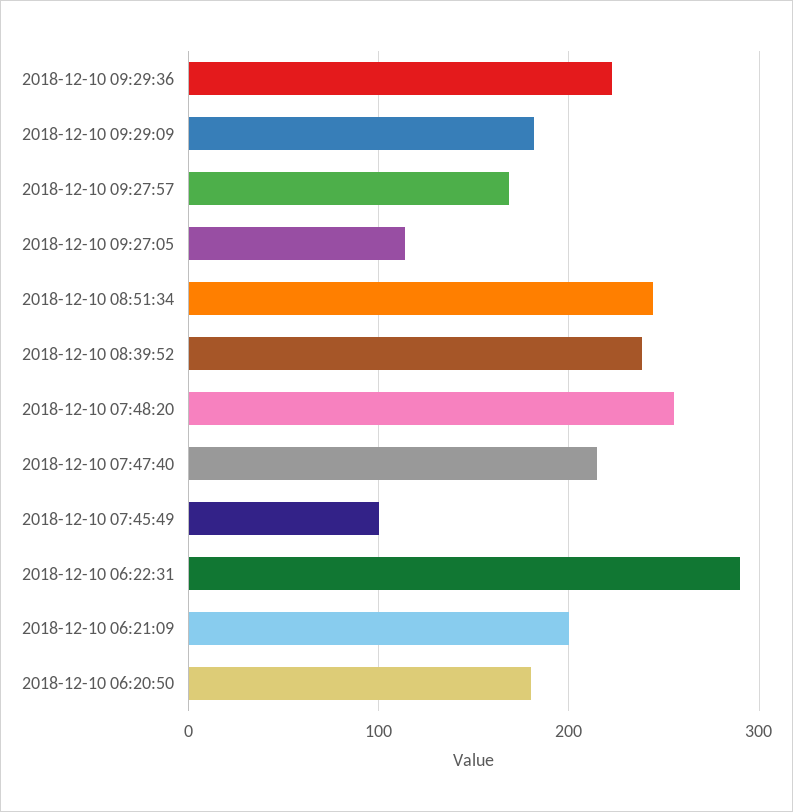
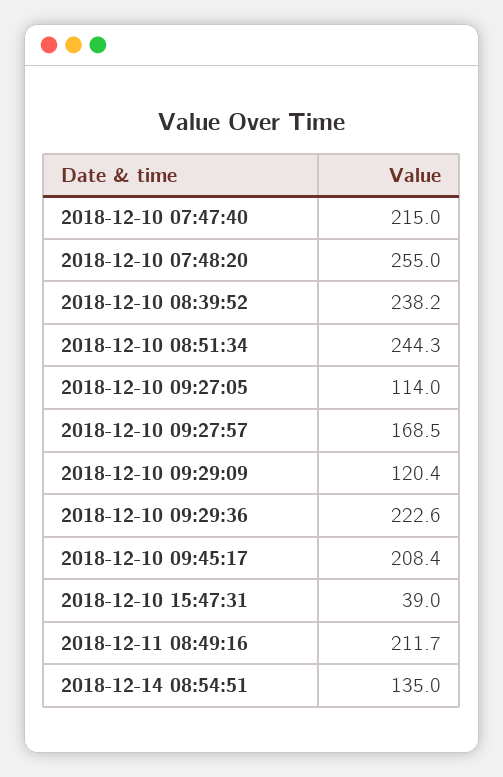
2018-12-10 09:29:09: 180 -> 120.4
2018-12-10 07:45:49: 100 -> none
2018-12-10 06:22:31: 290 -> none
2018-12-10 06:21:09: 200 -> none
2018-12-10 06:20:50: 180 -> none
2018-12-10 09:45:17: none -> 208.4
2018-12-10 15:47:31: none -> 39
2018-12-11 08:49:16: none -> 211.7
2018-12-14 08:54:51: none -> 135

